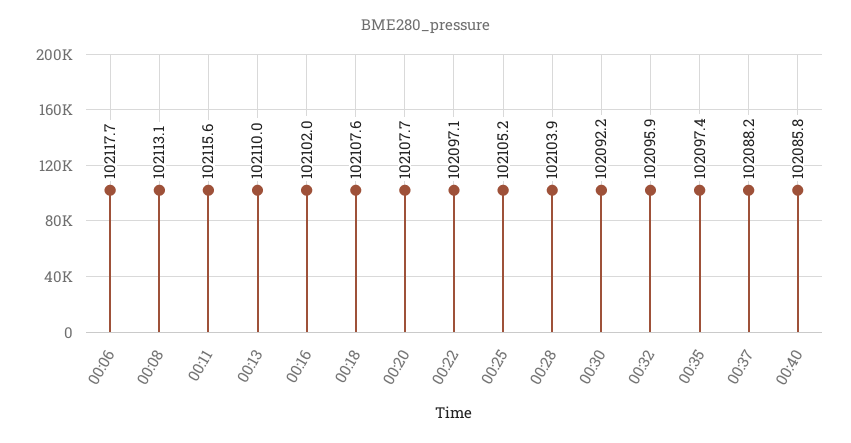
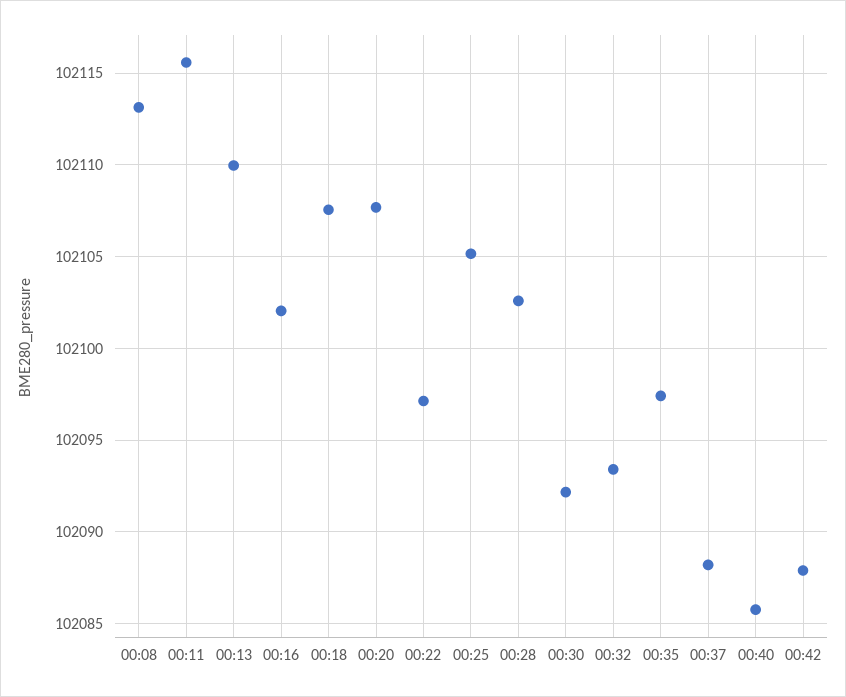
00:06: 102117.7 -> none
00:28: 102103.9 -> 102102.5
00:32: 102095.9 -> 102093.5
00:42: none -> 102088

